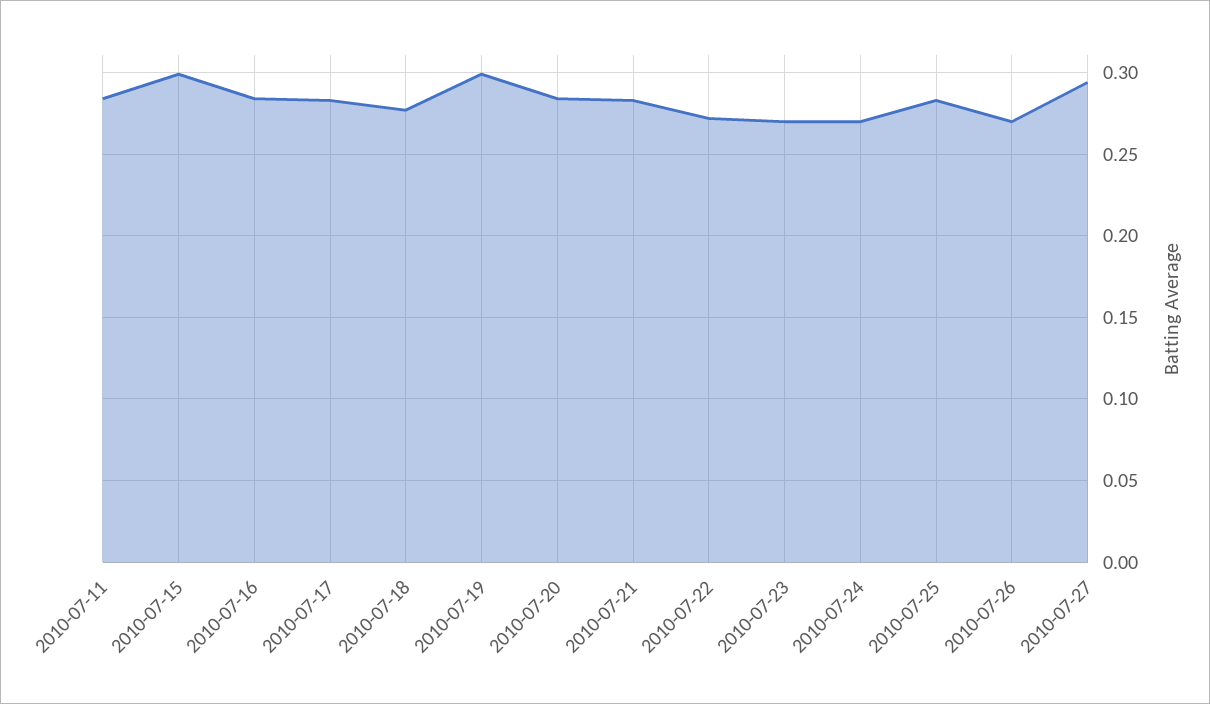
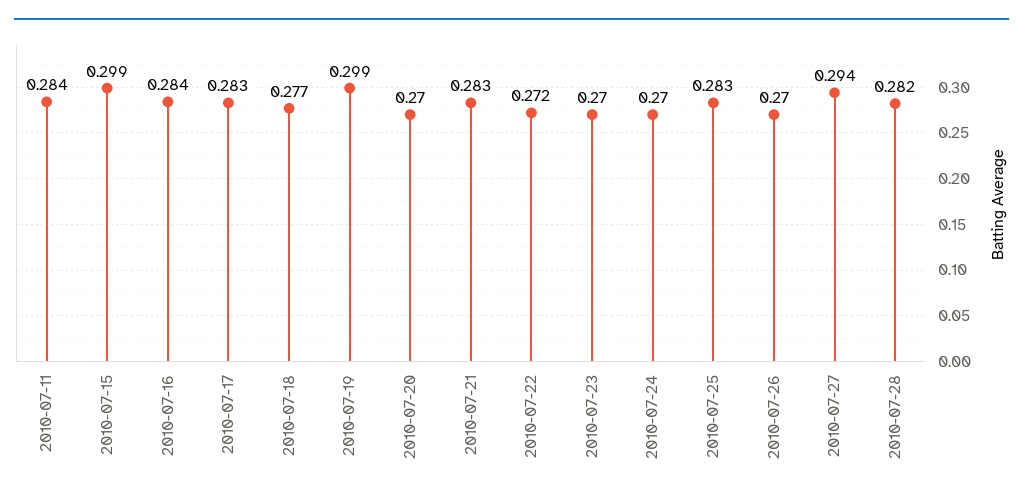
2010-07-20: 0.285 -> 0.27
2010-07-28: none -> 0.282

